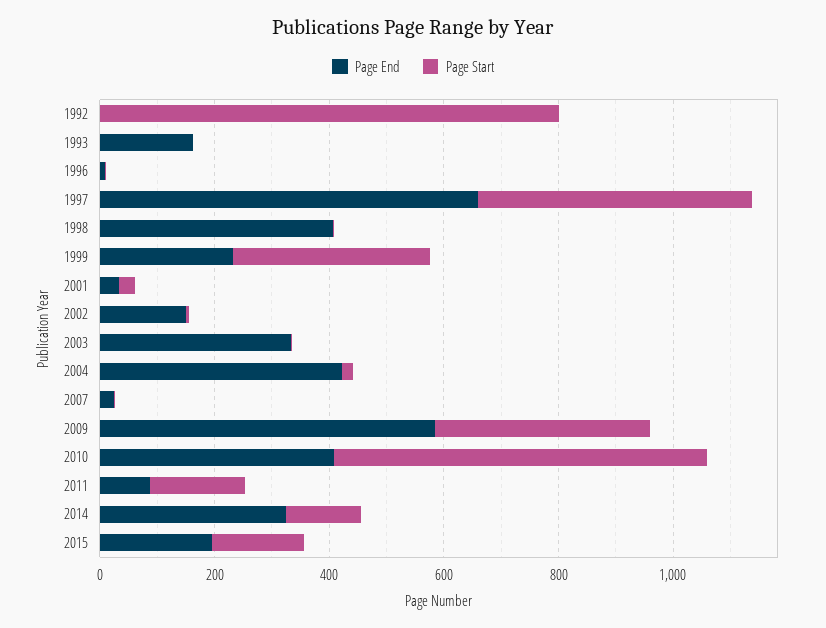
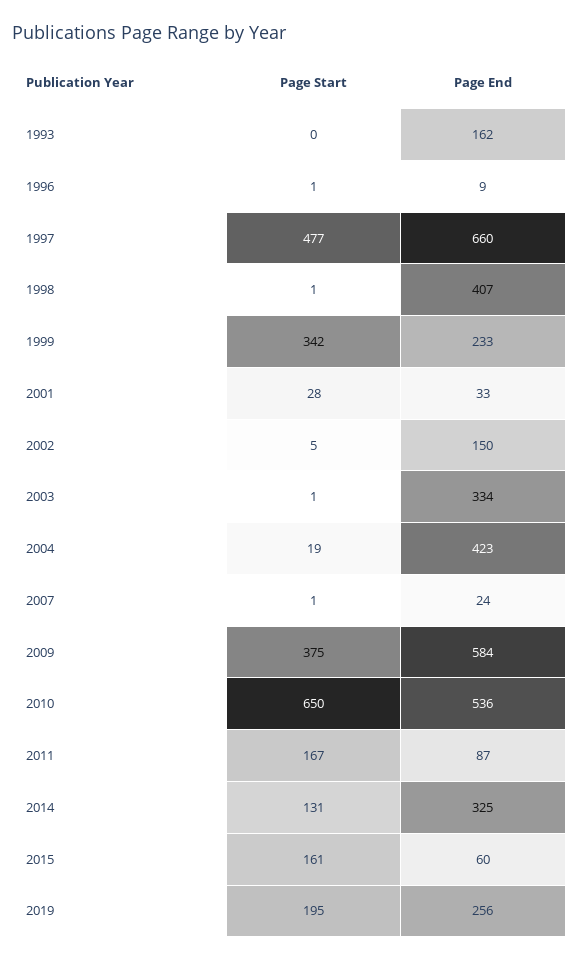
Page End, 1992: 0 -> none
Page Start, 1992: 800 -> none
Page End, 2010: 400 -> 536
Page End, 2015: 200 -> 60
Page Start, 2019: none -> 195
Page End, 2019: none -> 256

